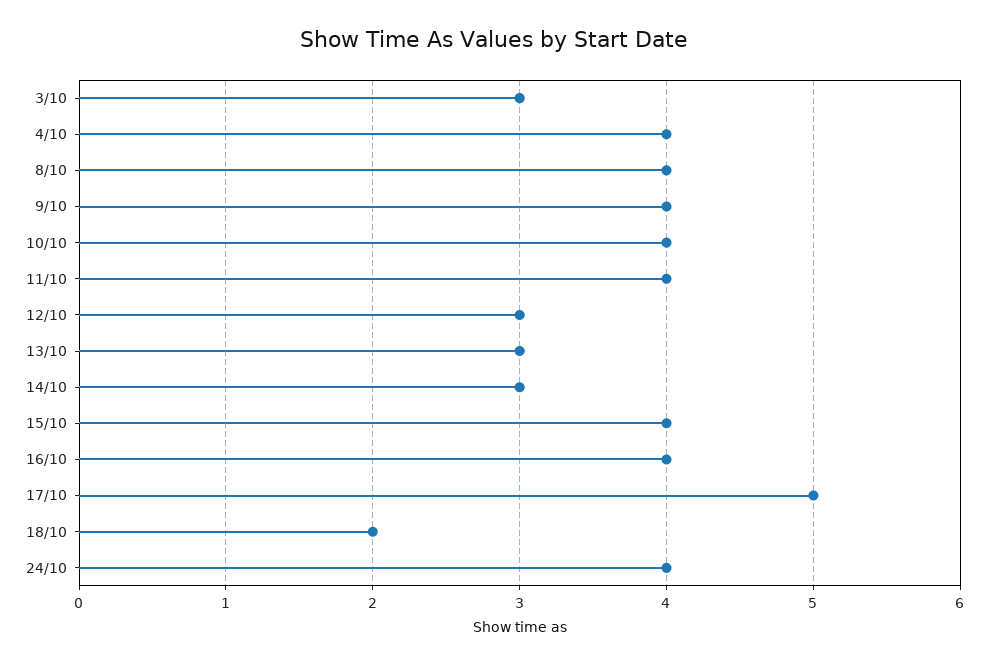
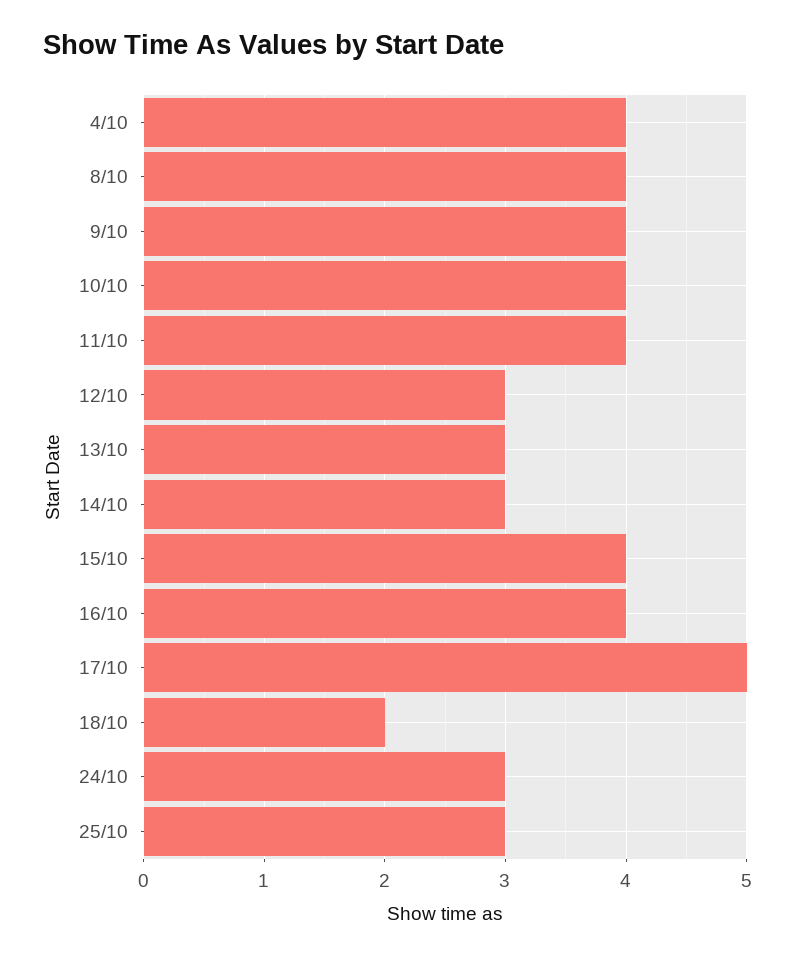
3/10: 3 -> none
24/10: 4 -> 3
25/10: none -> 3

